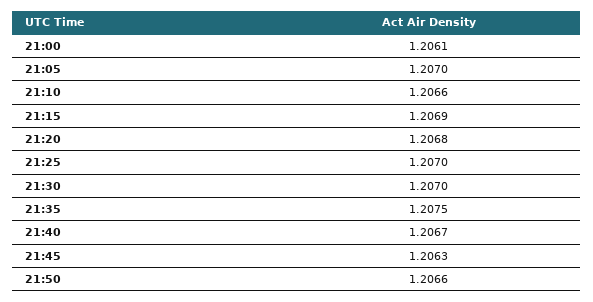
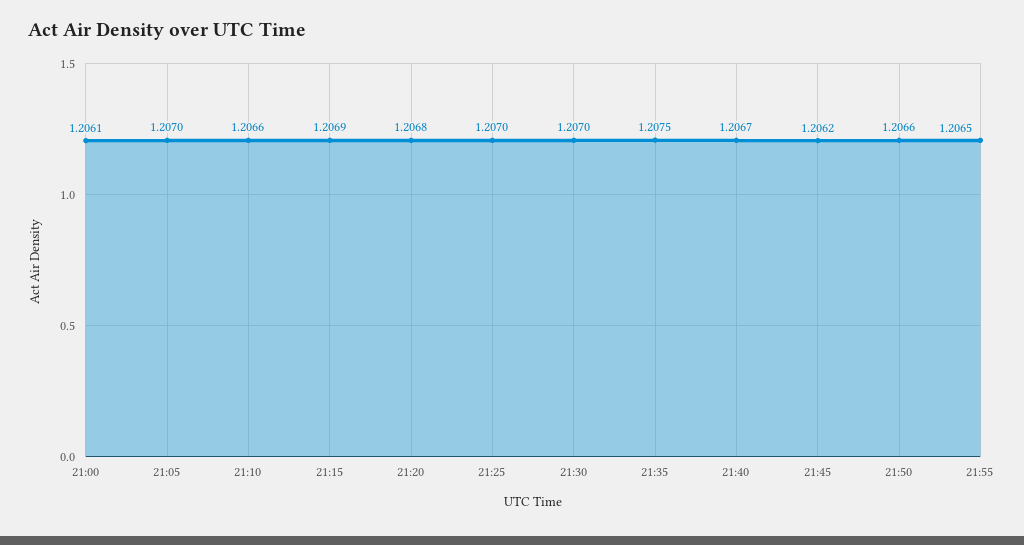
21:45: 1.2063 -> 1.2062
21:55: none -> 1.2065

